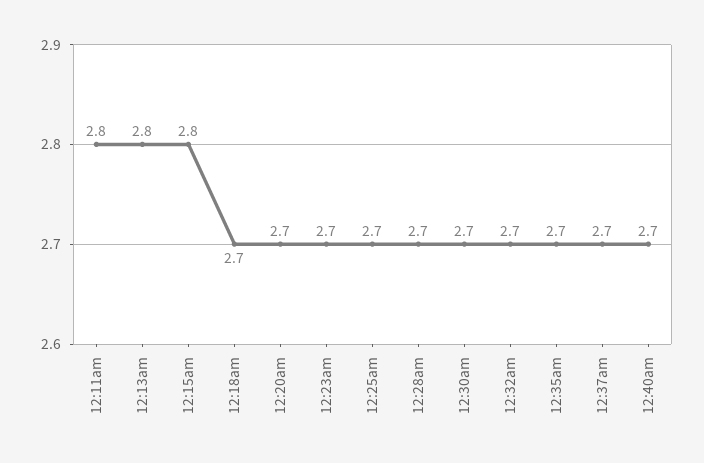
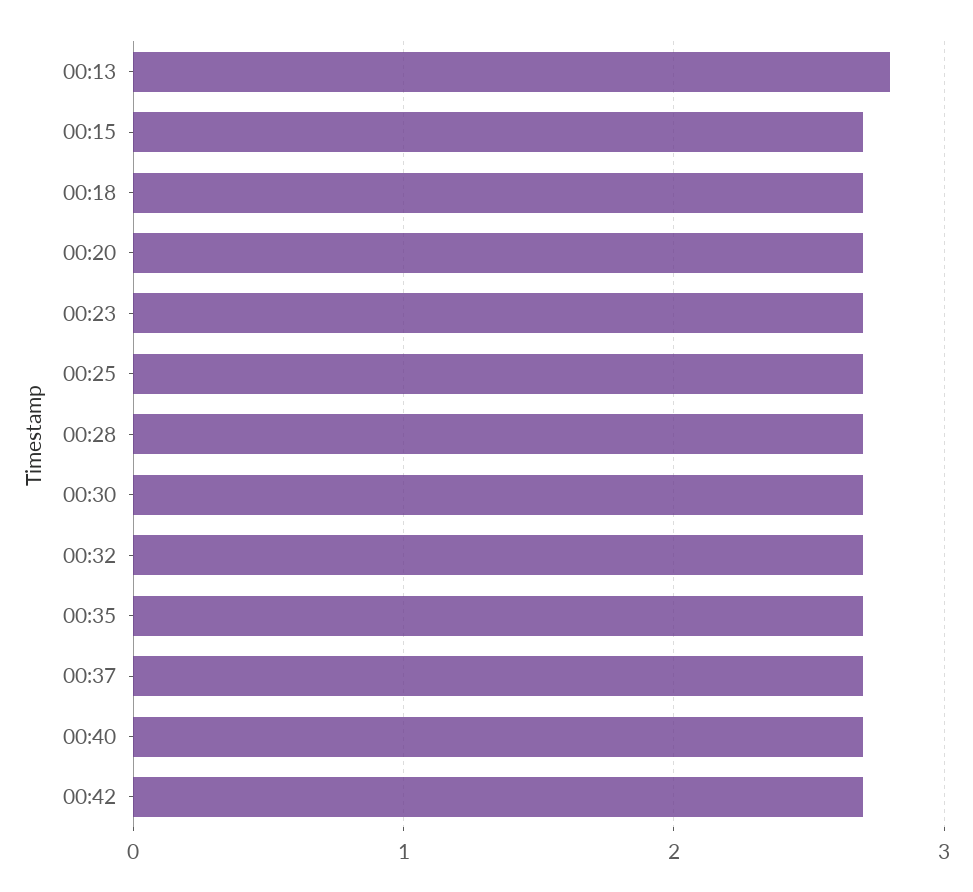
12:11am: 2.8 -> none
12:15am: 2.8 -> 2.7
00:42: none -> 2.7

